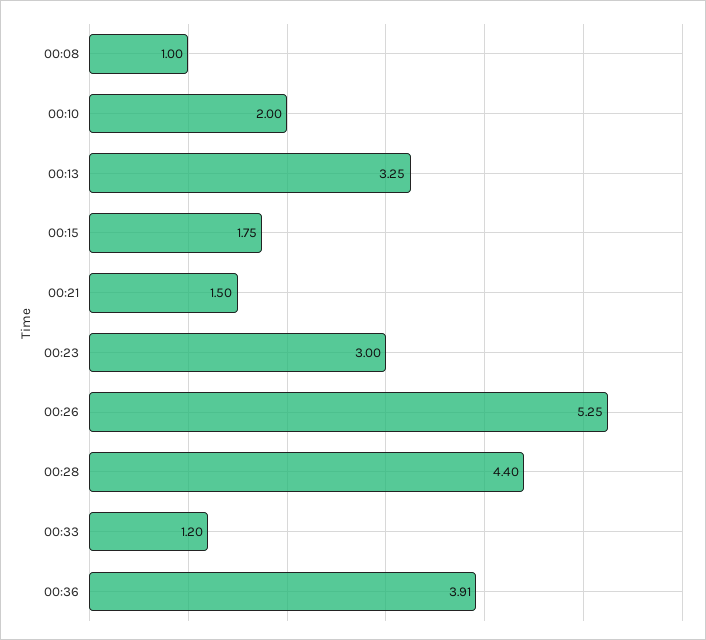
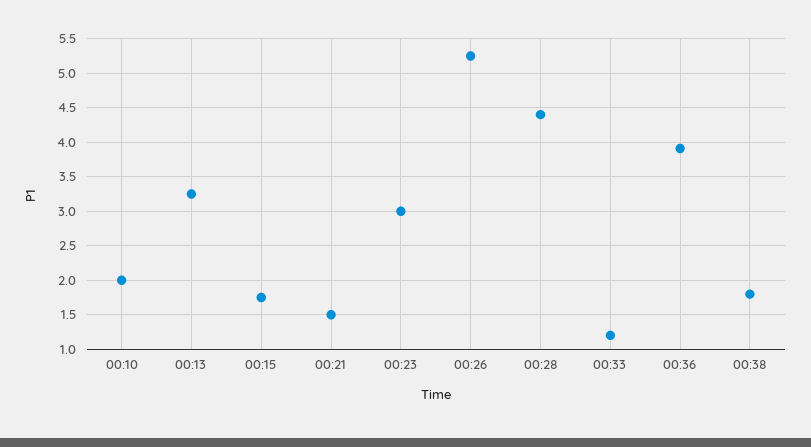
00:08: 1 -> none
00:38: none -> 1.8

